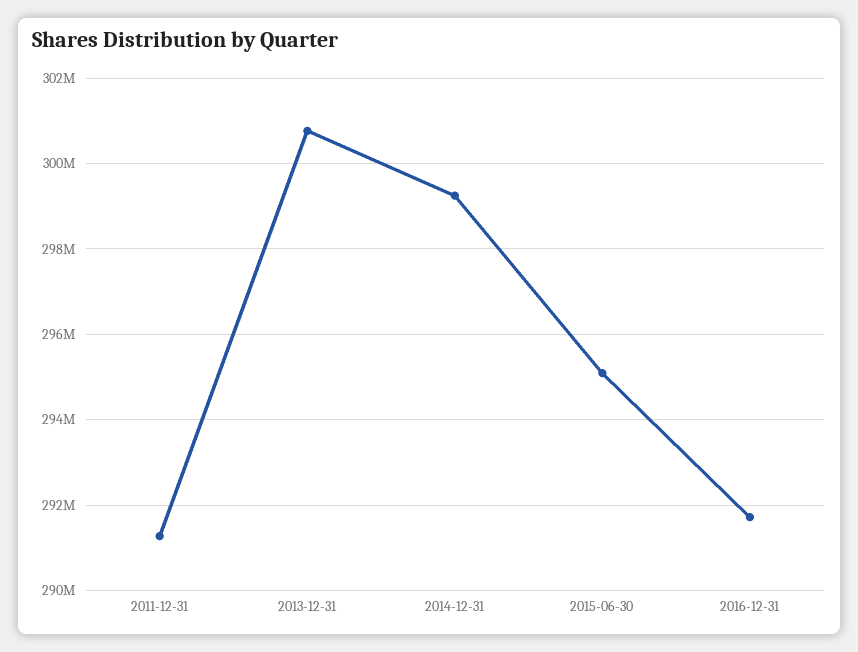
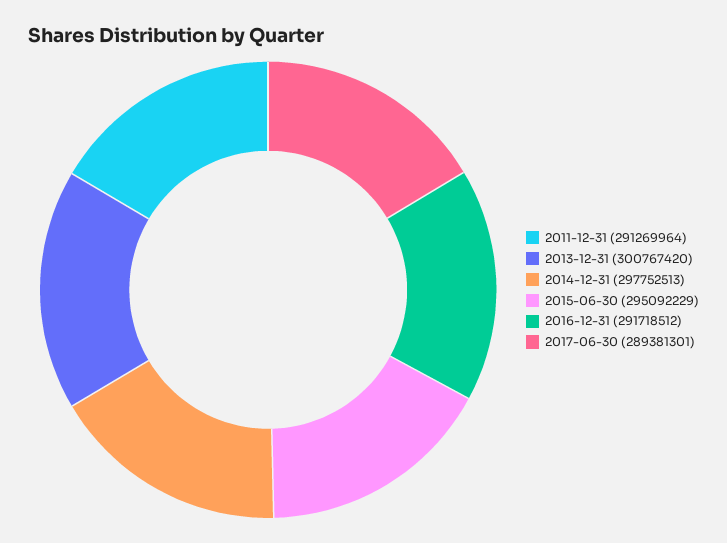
2014-12-31: 299200000 -> 297752513
2017-06-30: none -> 289381301

